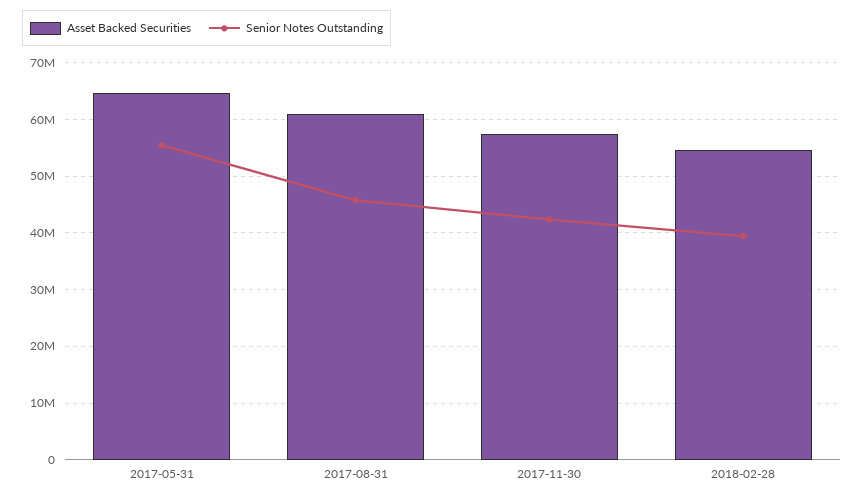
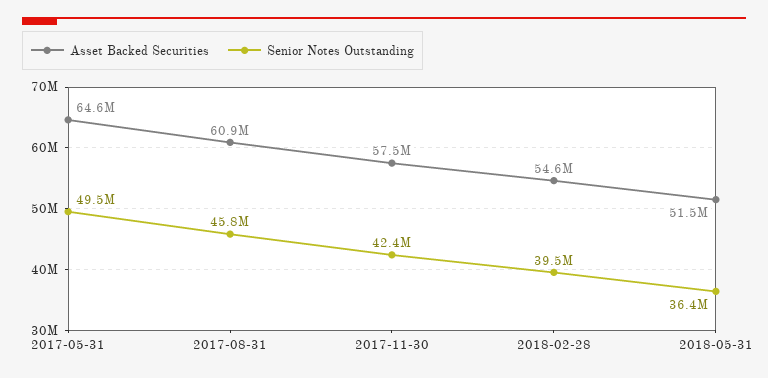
Senior Notes Outstanding, 2017-05-31: 56000000 -> 49500000
Asset Backed Securities, 2018-05-31: none -> 51500000
Senior Notes Outstanding, 2018-05-31: none -> 36400000

